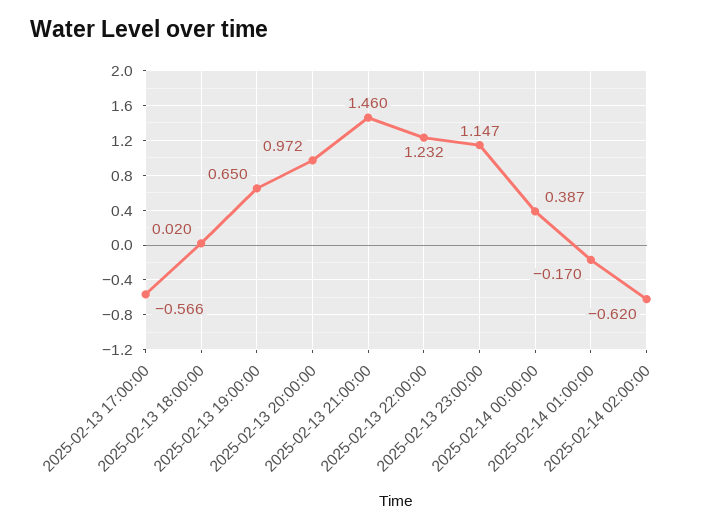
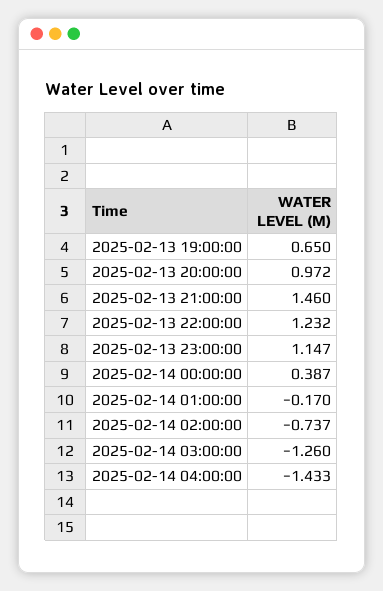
2025-02-13 17:00:00: -0.566 -> none
2025-02-13 18:00:00: 0.02 -> none
2025-02-14 02:00:00: -0.62 -> -0.737
2025-02-14 03:00:00: none -> -1.26
2025-02-14 04:00:00: none -> -1.433

